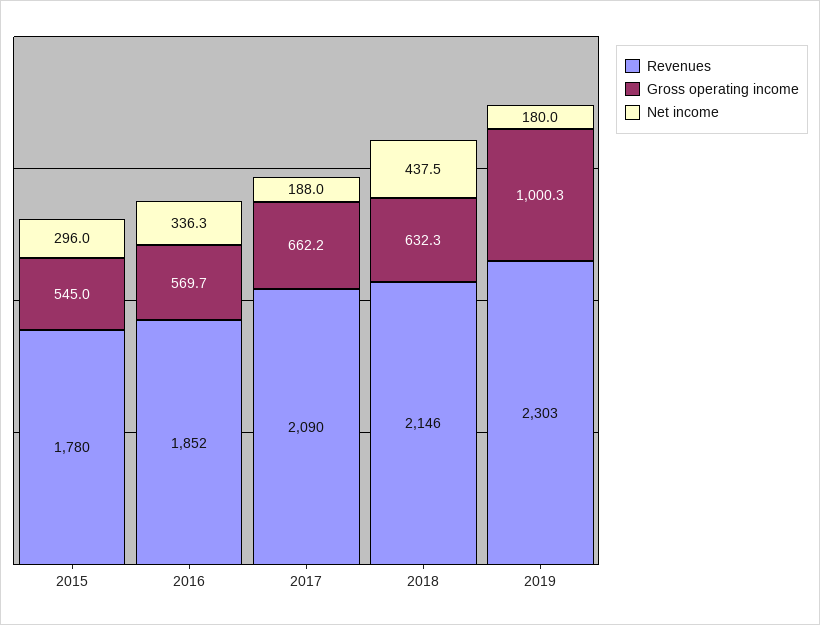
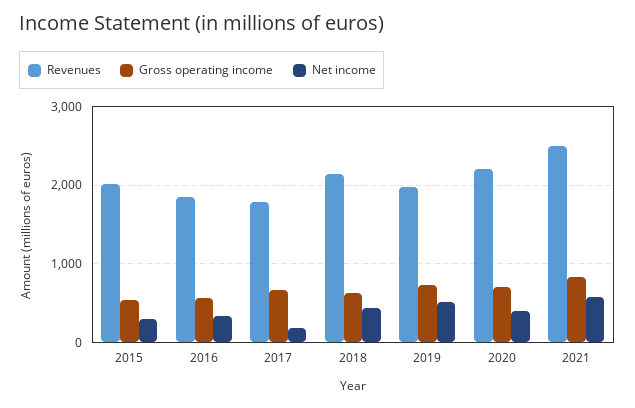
Revenues, 2015: 1780 -> 2000
Revenues, 2017: 2090 -> 1800
Revenues, 2019: 2303 -> 2000
Gross operating income, 2019: 1000.3 -> 700
Net income, 2019: 180 -> 500
Revenues, 2020: none -> 2200
Gross operating income, 2020: none -> 700
Net income, 2020: none -> 400
Revenues, 2021: none -> 2500
Gross operating income, 2021: none -> 800
Net income, 2021: none -> 600

